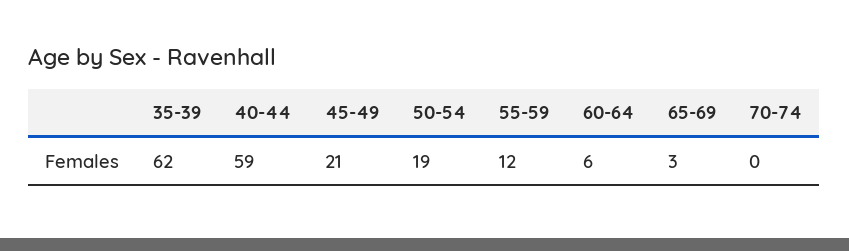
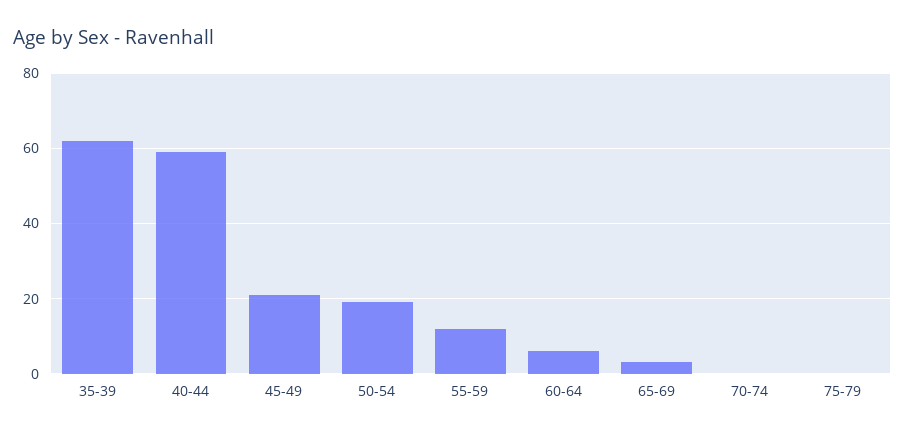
75-79: none -> 0

